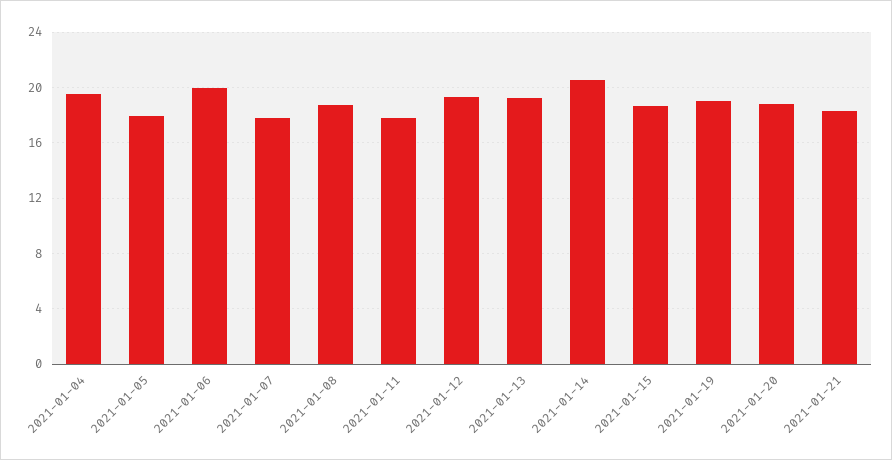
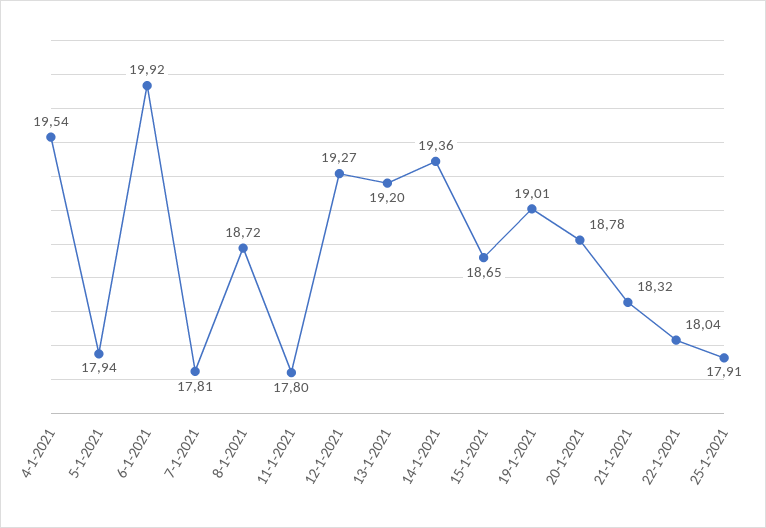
2021-01-14: 20.5 -> 19.36
22-1-2021: none -> 18.04
25-1-2021: none -> 17.91

